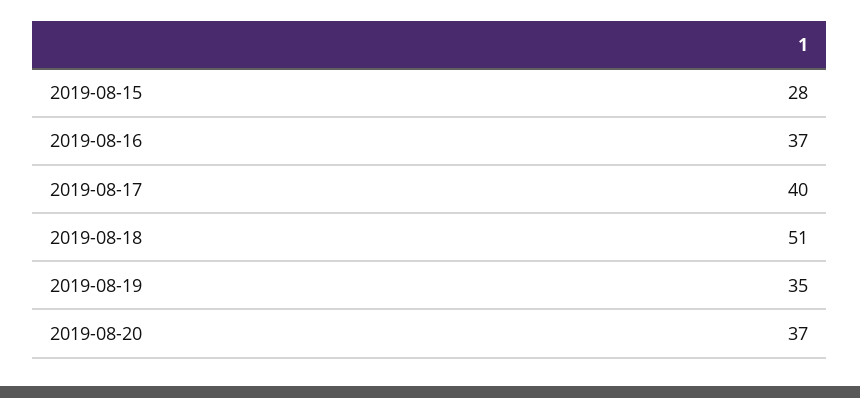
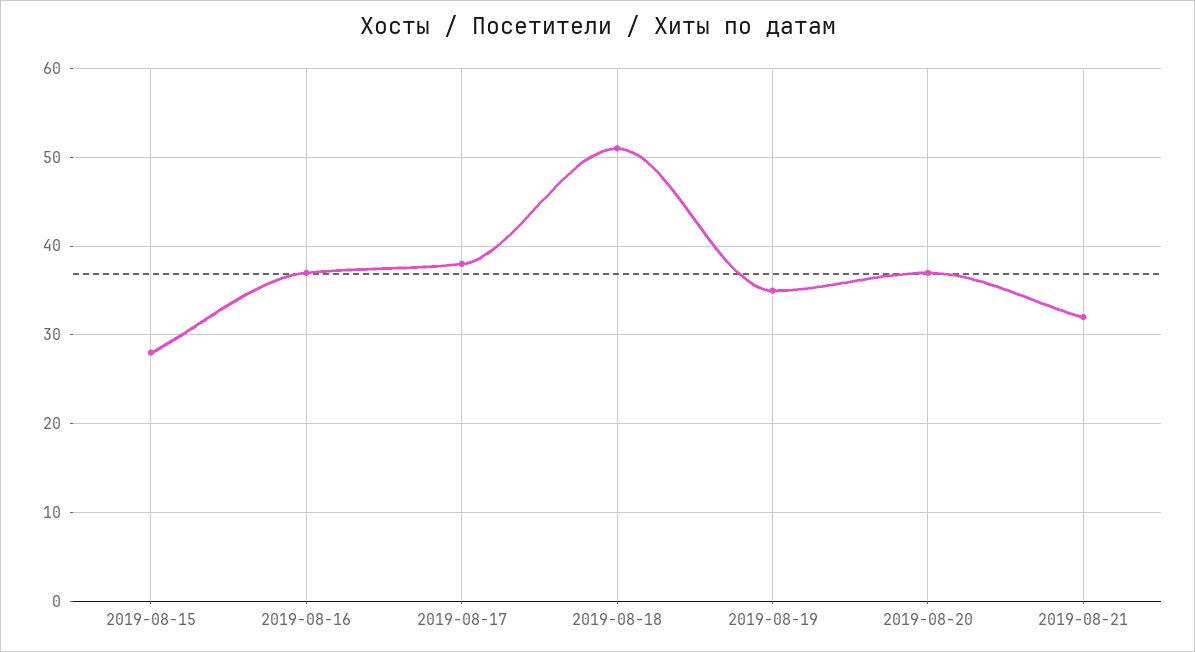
2019-08-17: 40 -> 38
2019-08-21: none -> 32

